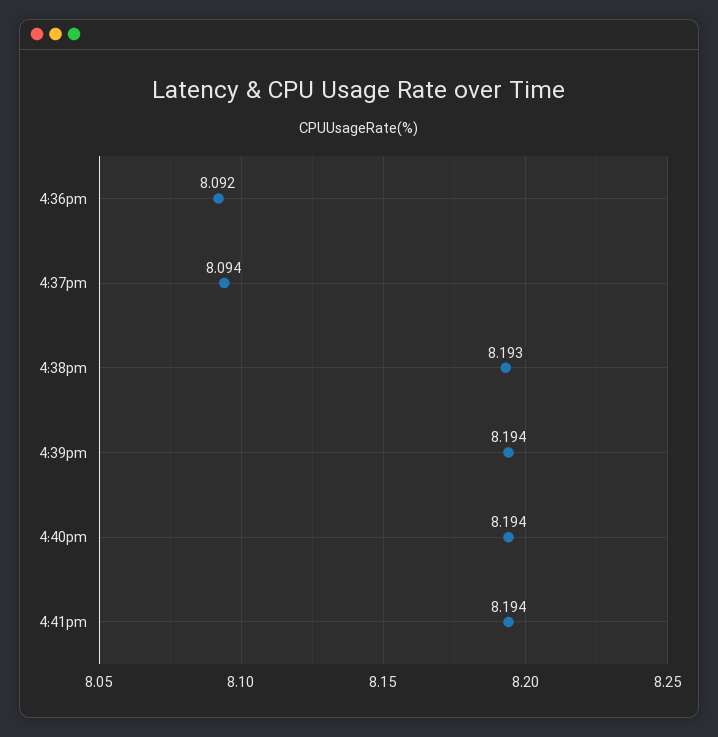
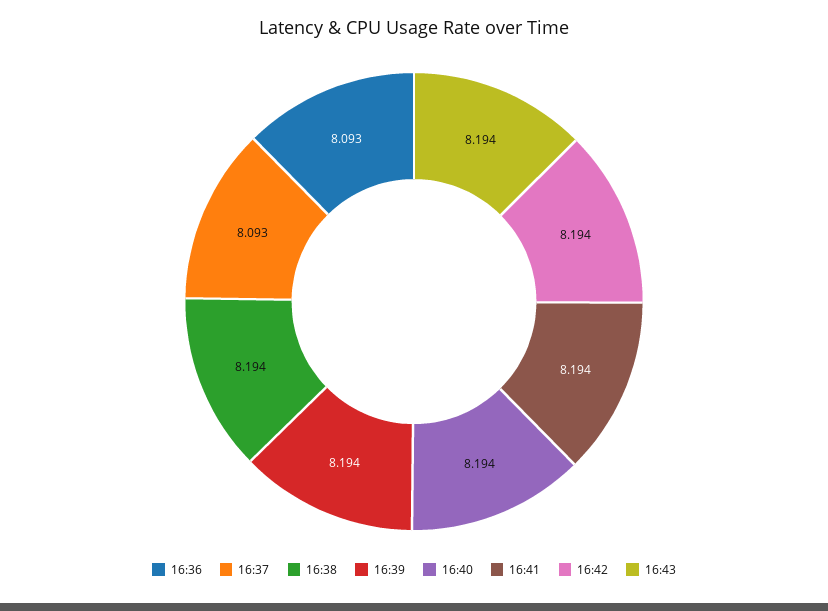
4:36pm: 8.092 -> 8.093
4:37pm: 8.094 -> 8.093
4:38pm: 8.193 -> 8.194
16:42: none -> 8.194
16:43: none -> 8.194

